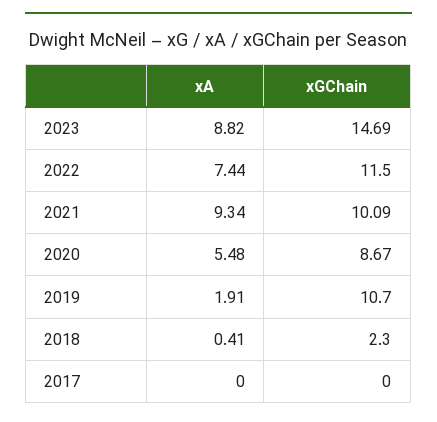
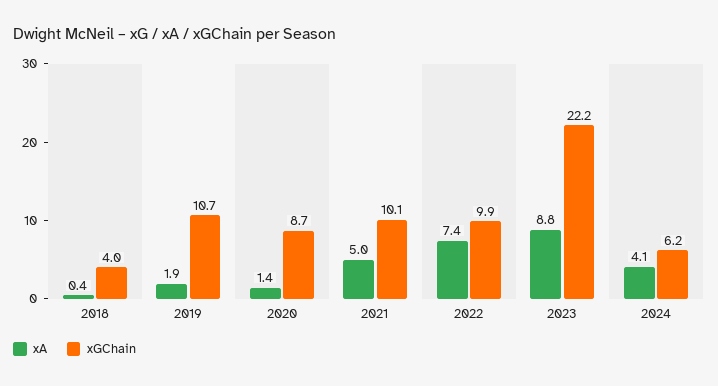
xGChain, 2023: 14.69 -> 22.2
xGChain, 2022: 11.5 -> 9.9
xA, 2021: 9.34 -> 5
xA, 2020: 5.48 -> 1.4
xGChain, 2018: 2.3 -> 4
xA, 2017: 0 -> none
xGChain, 2017: 0 -> none
xA, 2024: none -> 4.1
xGChain, 2024: none -> 6.2

